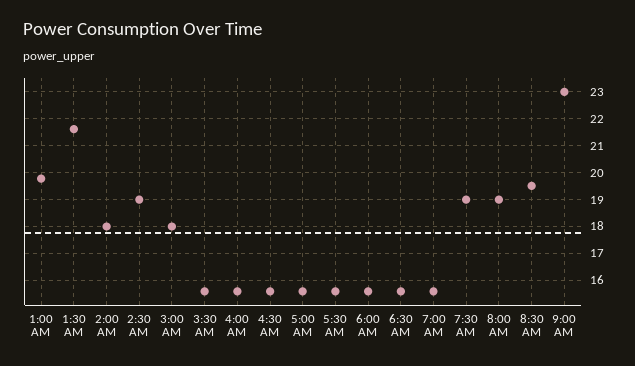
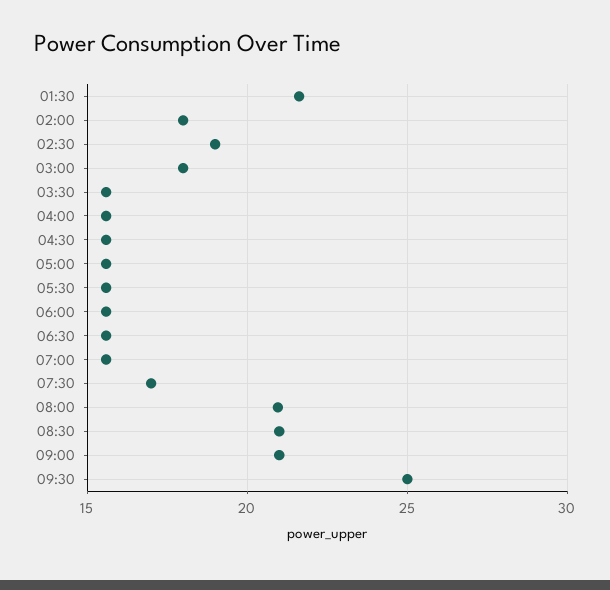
1:00 AM: 19.75 -> none
7:30 AM: 19 -> 17
8:00 AM: 19 -> 21
8:30 AM: 19.5 -> 21
9:00 AM: 23 -> 21
09:30: none -> 25

